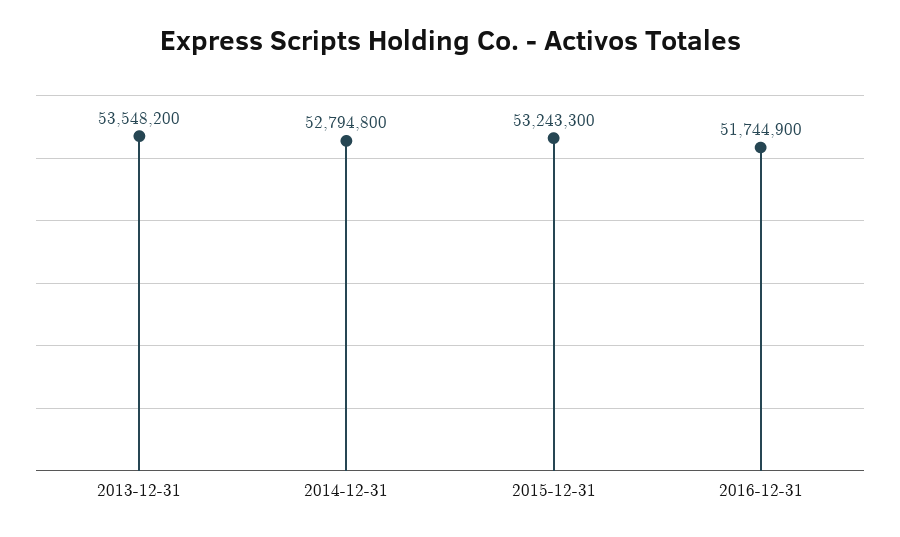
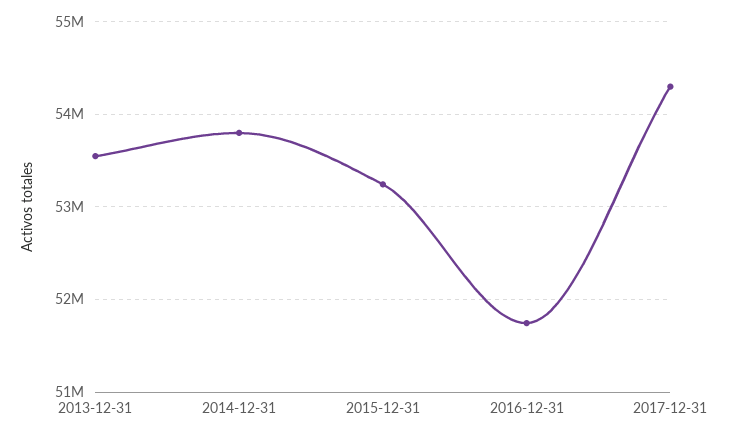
2014-12-31: 52794800 -> 53800000
2017-12-31: none -> 54300000

